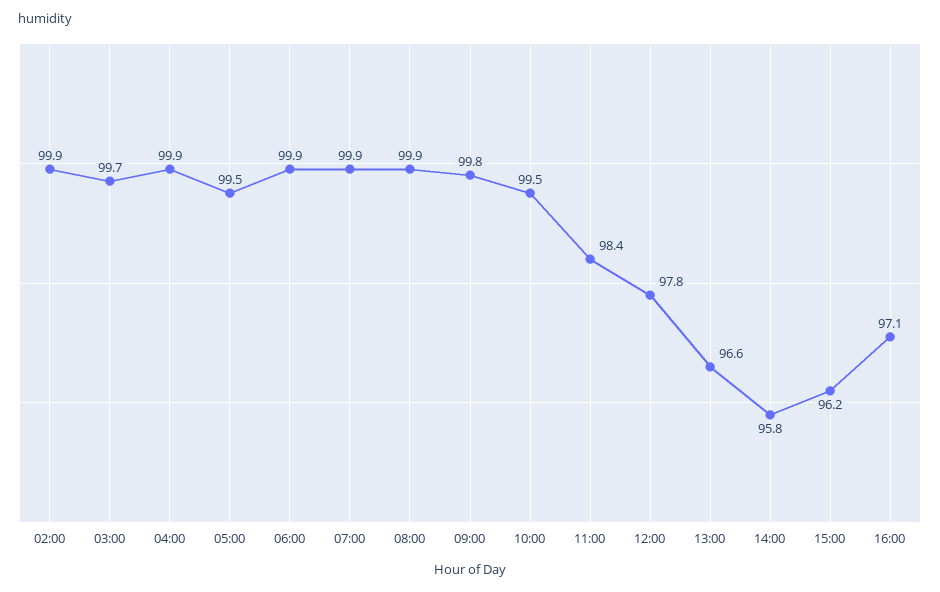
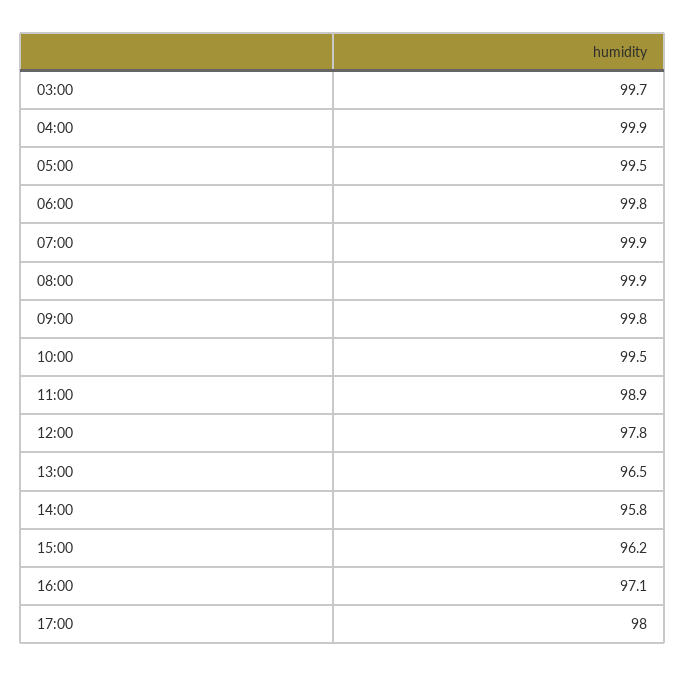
02:00: 99.9 -> none
06:00: 99.9 -> 99.8
11:00: 98.4 -> 98.9
13:00: 96.6 -> 96.5
17:00: none -> 98

